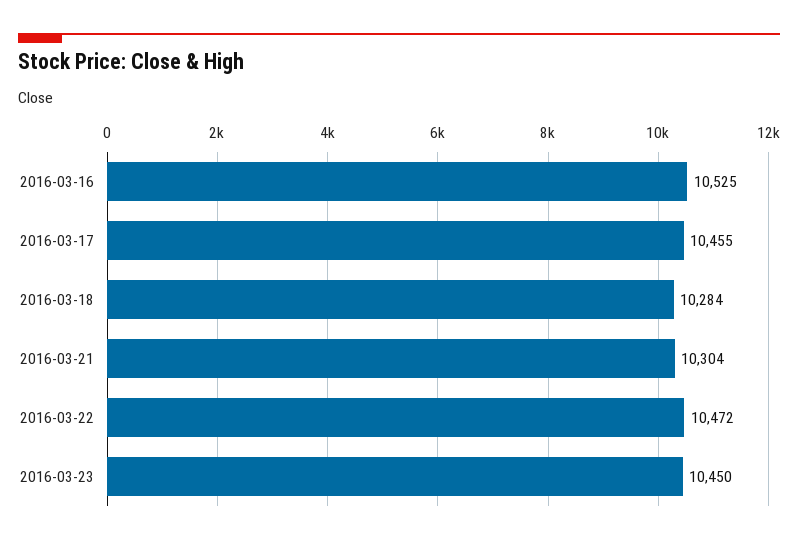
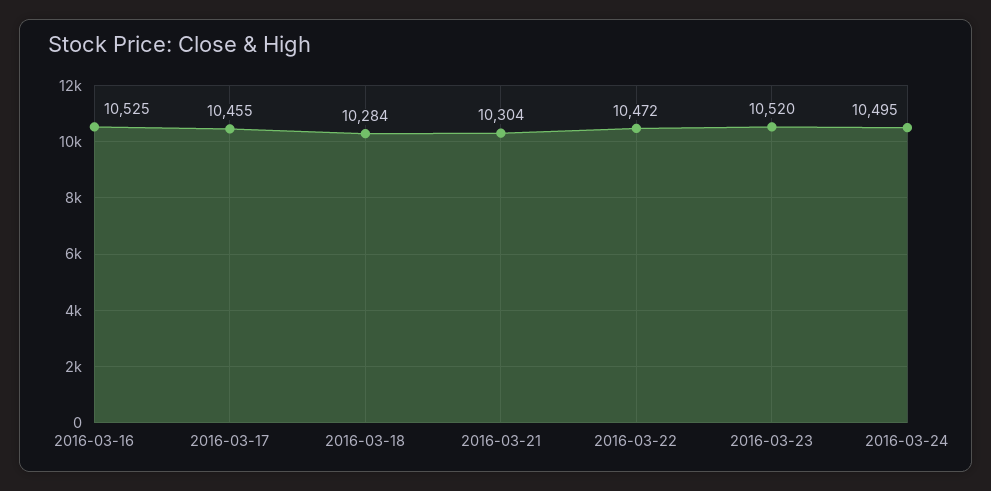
2016-03-23: 10450 -> 10520
2016-03-24: none -> 10495

